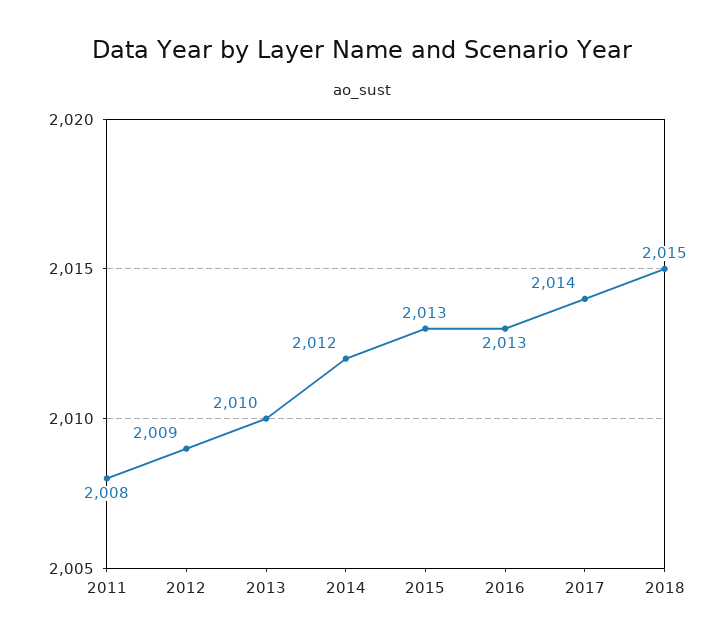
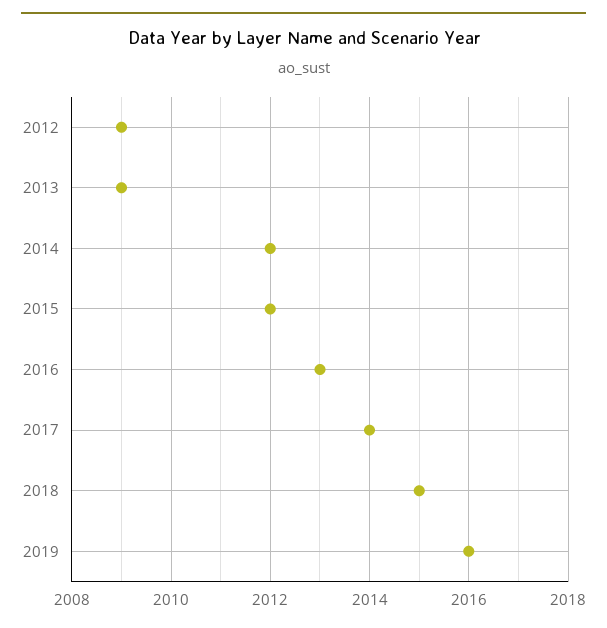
2011: 2008 -> none
2013: 2010 -> 2009
2015: 2013 -> 2012
2019: none -> 2016

